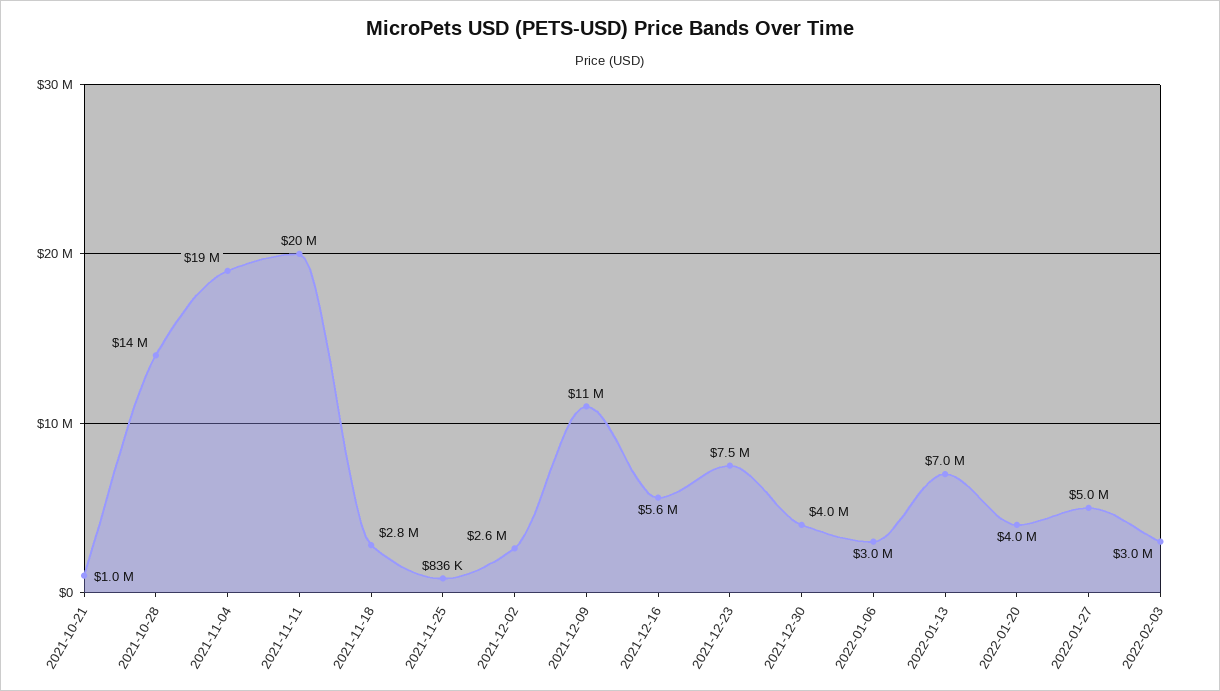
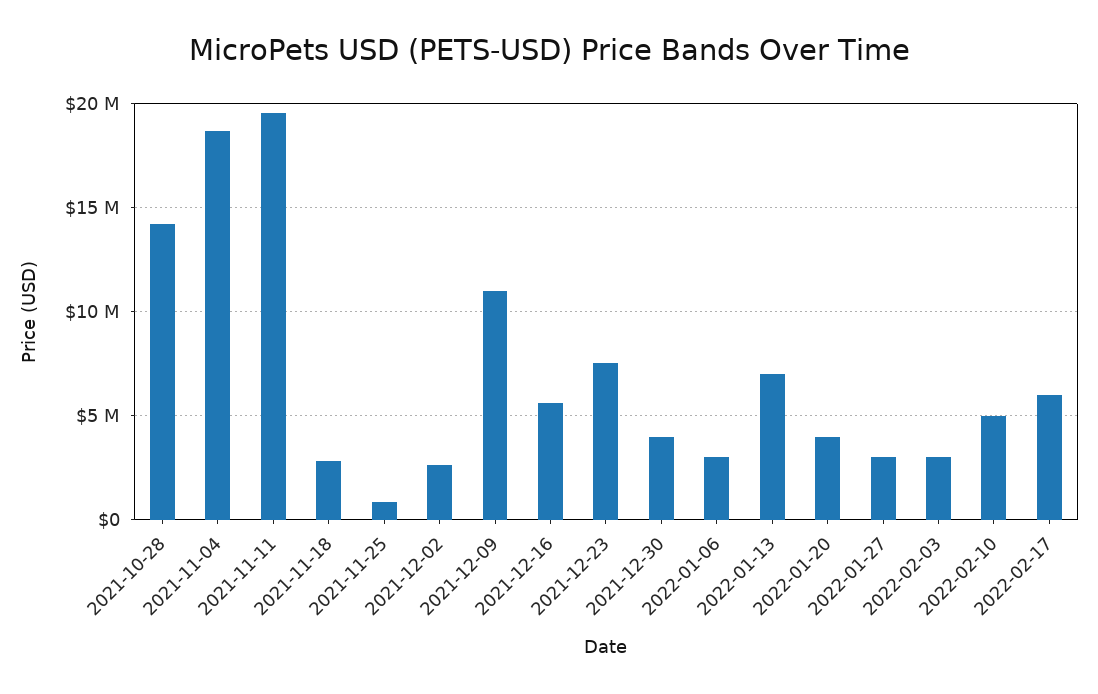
2021-10-21: 1000000 -> none
2022-01-27: 5000000 -> 3000000
2022-02-10: none -> 5000000
2022-02-17: none -> 6000000

